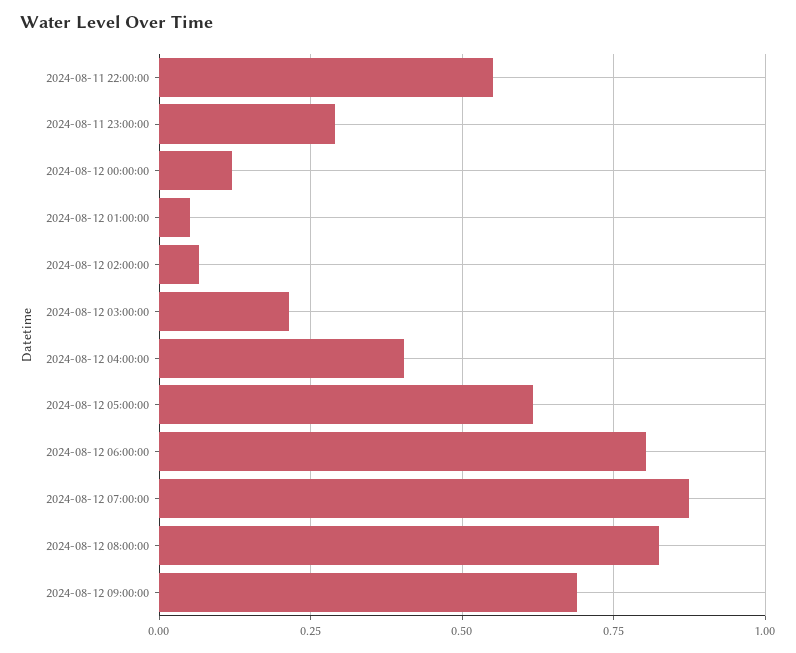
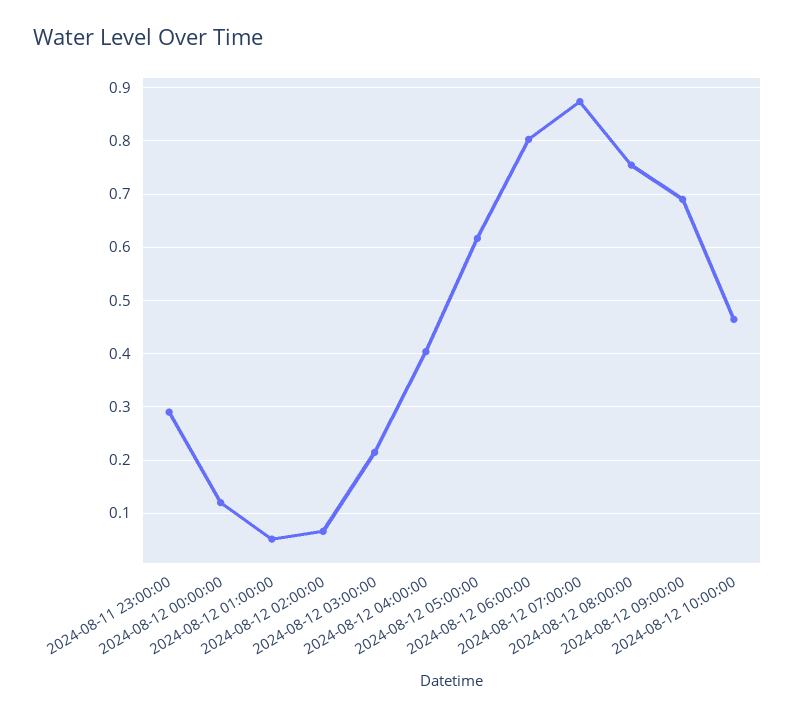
2024-08-11 22:00:00: 0.55 -> none
2024-08-12 08:00:00: 0.825 -> 0.76
2024-08-12 10:00:00: none -> 0.46

